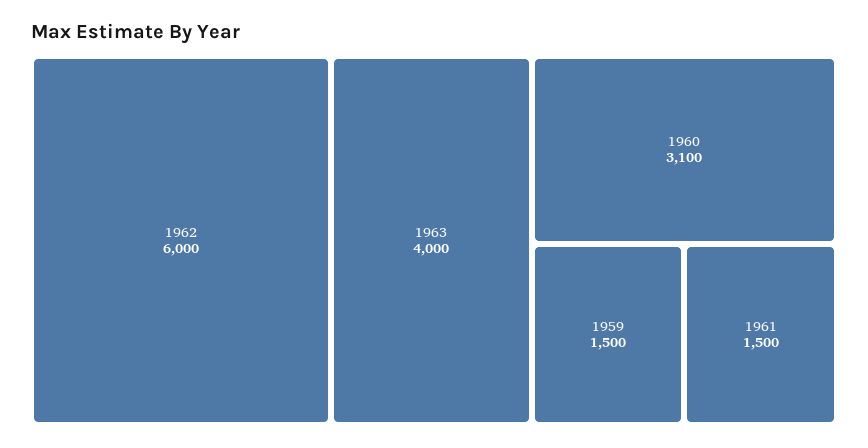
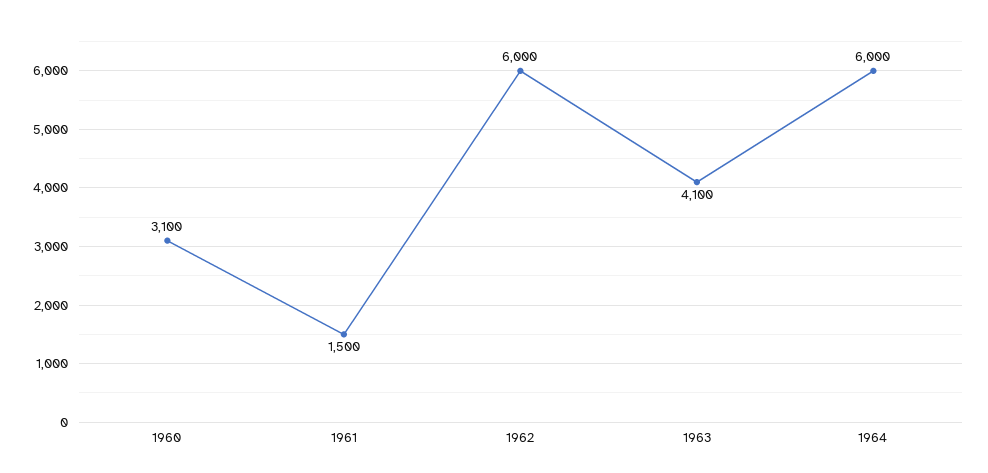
1963: 4000 -> 4100
1959: 1500 -> none
1964: none -> 6000

